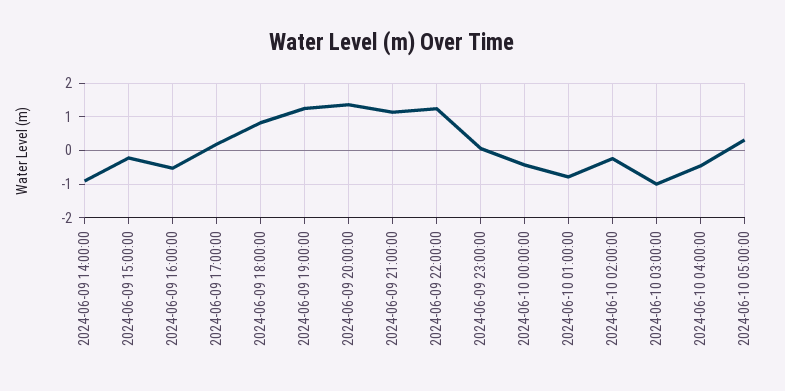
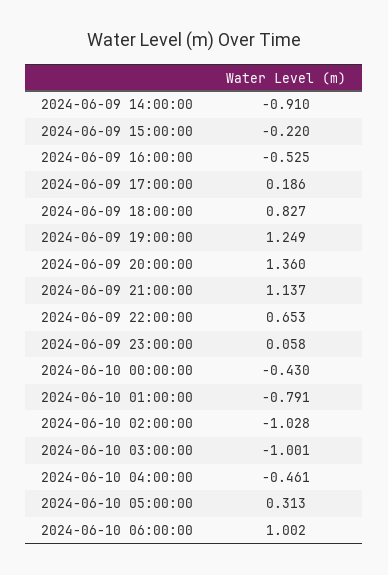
2024-06-09 22:00:00: 1.2 -> 0.653
2024-06-10 02:00:00: -0.2 -> -1.028
2024-06-10 06:00:00: none -> 1.002

